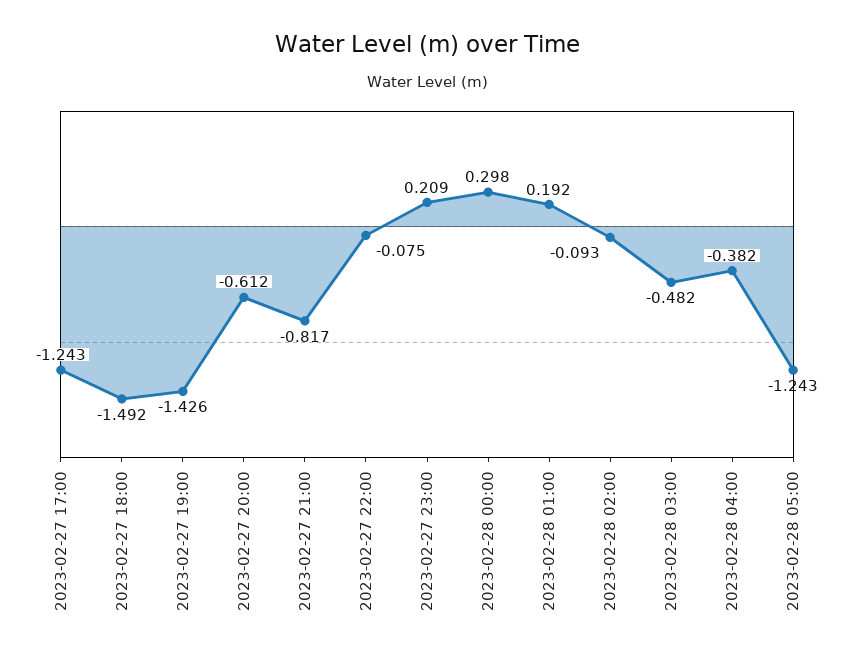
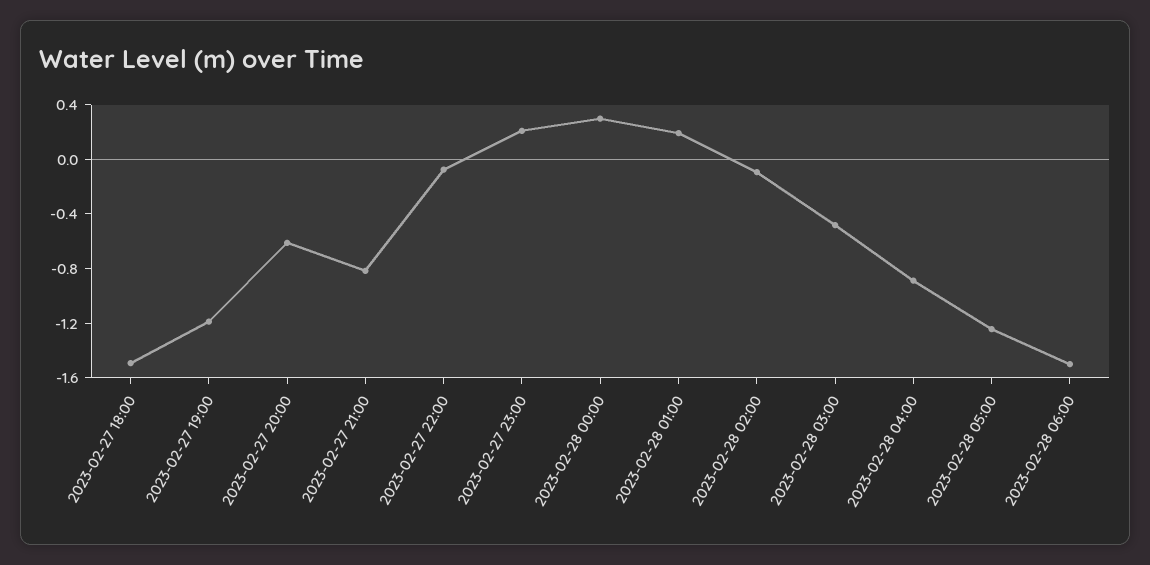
2023-02-27 17:00: -1.243 -> none
2023-02-27 19:00: -1.426 -> -1.2
2023-02-28 04:00: -0.382 -> -0.9
2023-02-28 06:00: none -> -1.5

